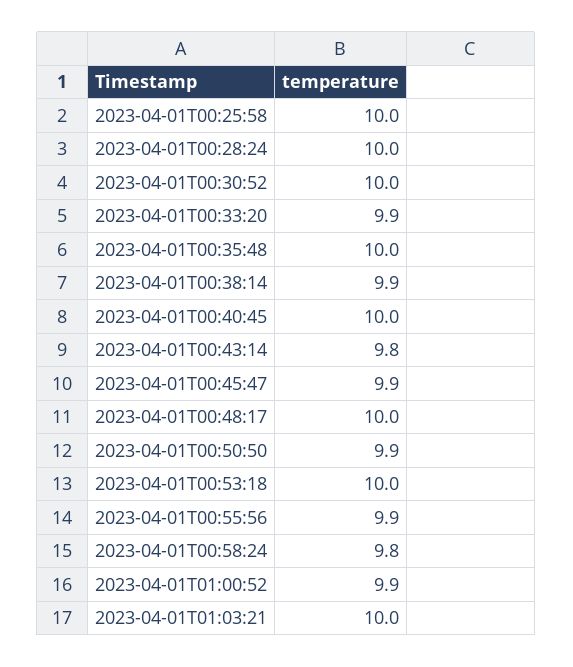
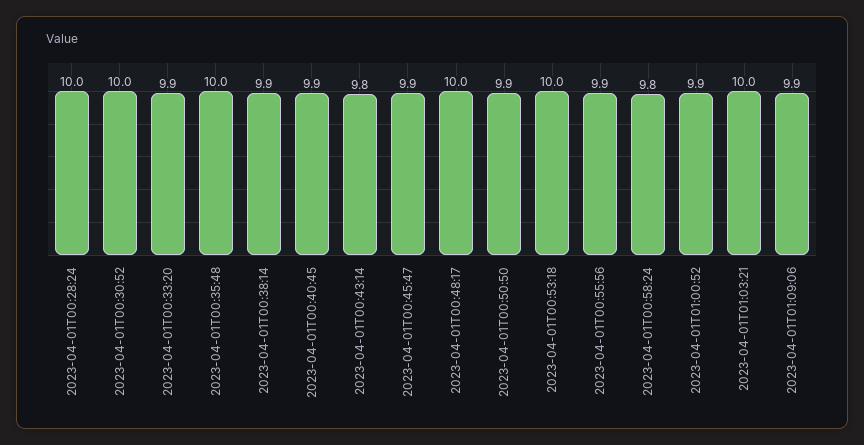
2023-04-01T00:25:58: 10 -> none
2023-04-01T00:40:45: 10 -> 9.9
2023-04-01T01:09:06: none -> 9.9

